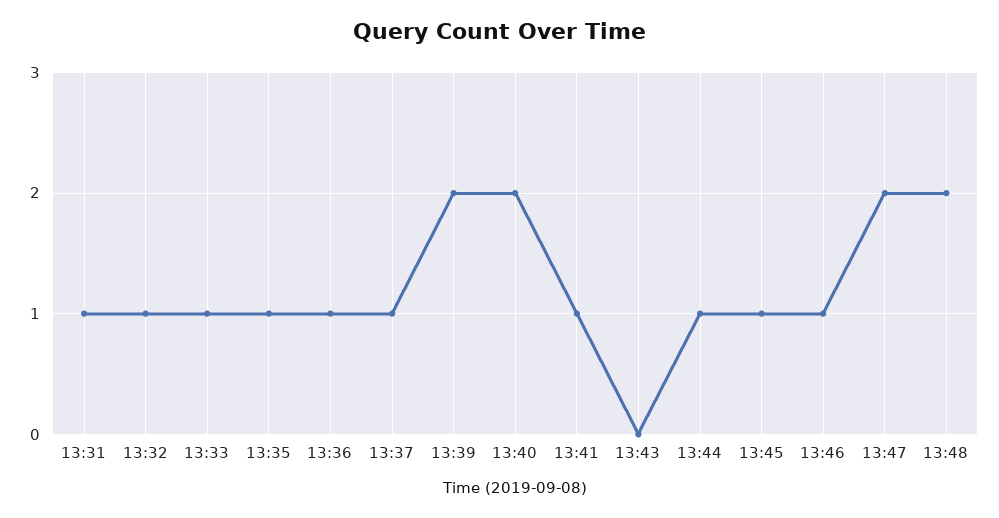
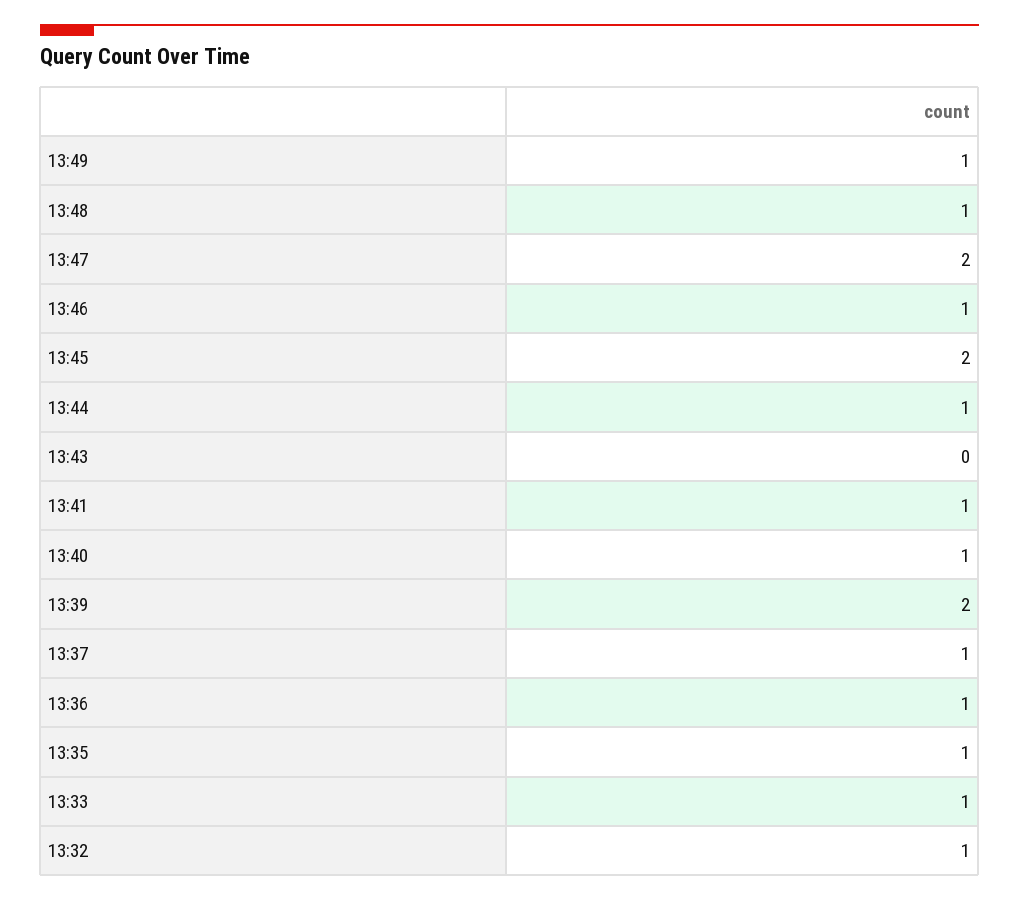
13:31: 1 -> none
13:40: 2 -> 1
13:45: 1 -> 2
13:48: 2 -> 1
13:49: none -> 1

